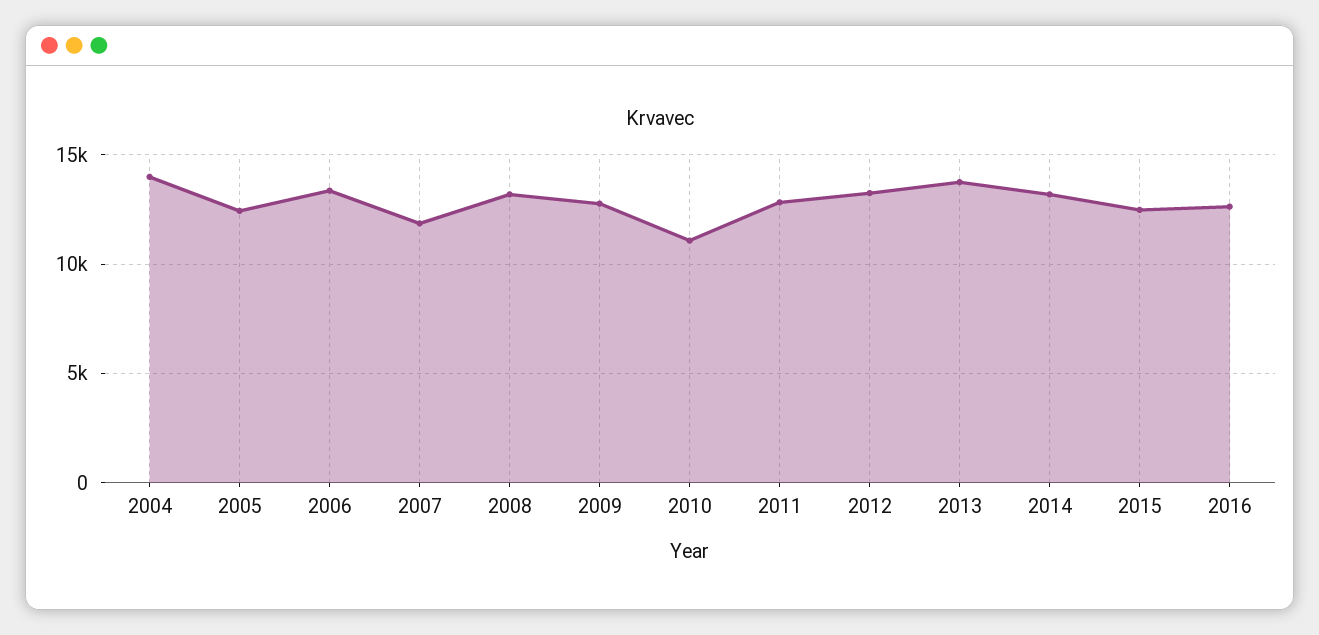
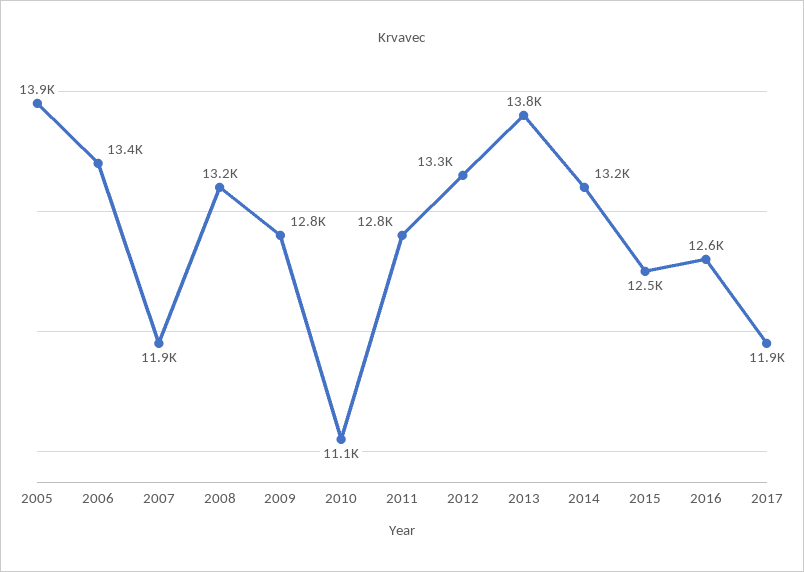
2004: 14000 -> none
2005: 12500 -> 13900
2017: none -> 11900

